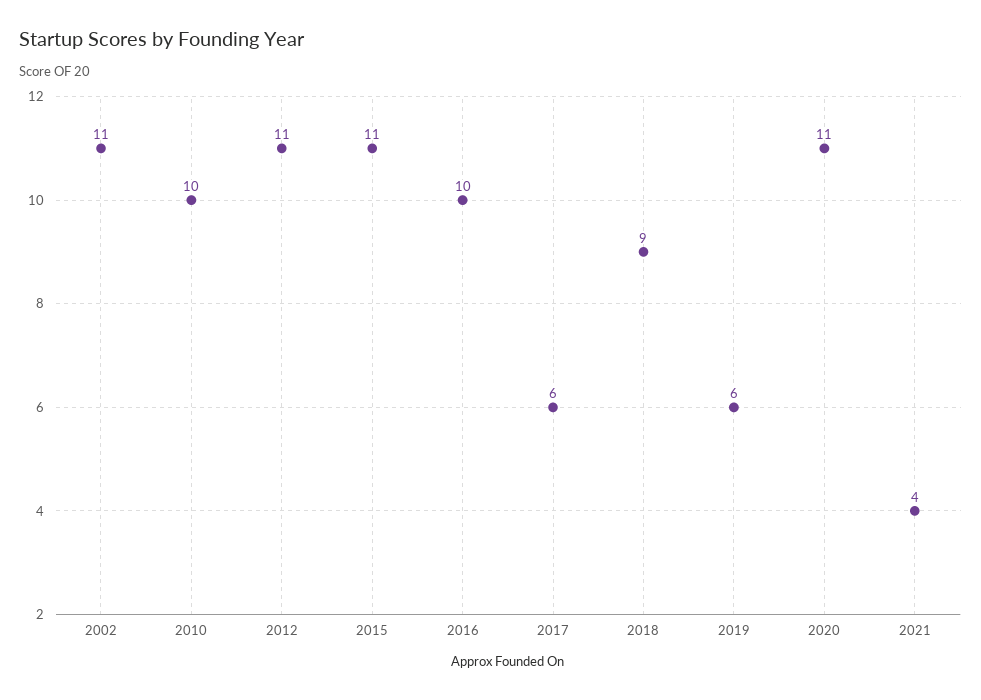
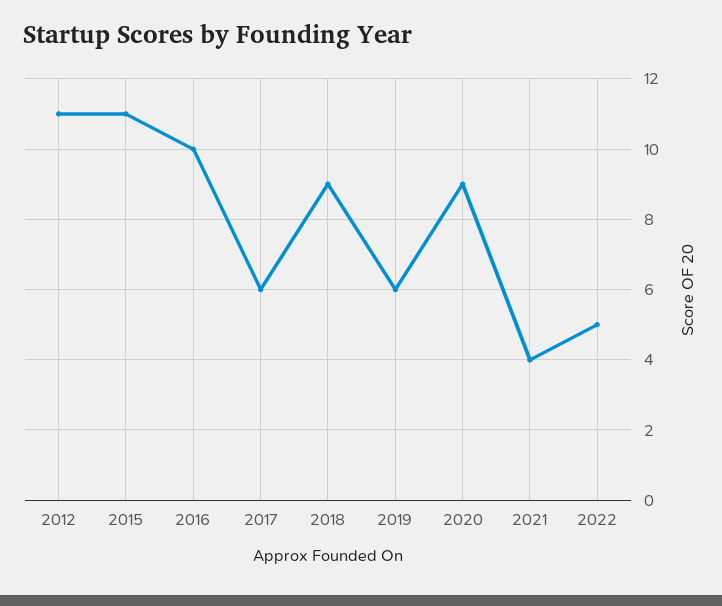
2002: 11 -> none
2010: 10 -> none
2020: 11 -> 9
2022: none -> 5

